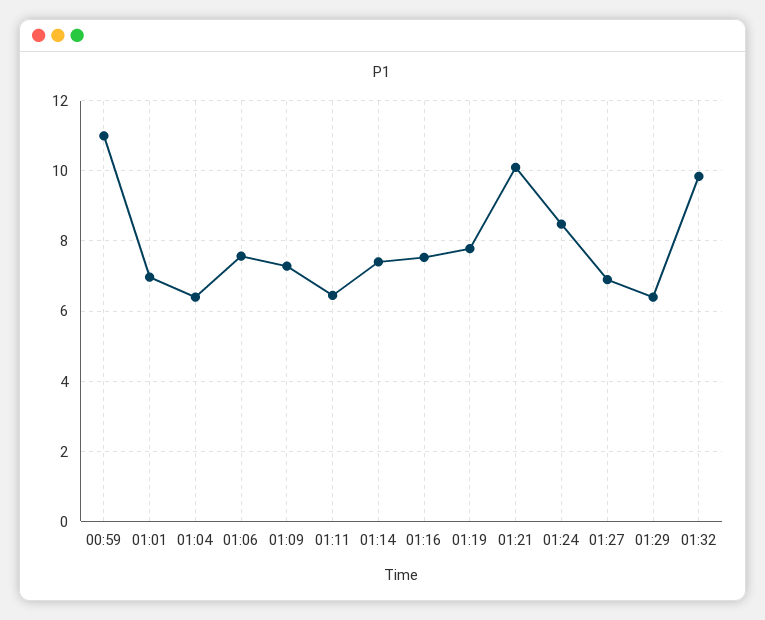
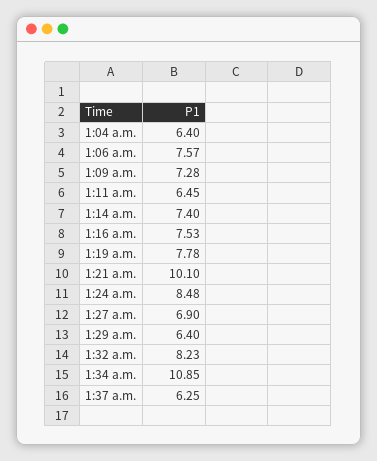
00:59: 11 -> none
01:01: 7 -> none
01:32: 9.8 -> 8.23
1:34 a.m.: none -> 10.85
1:37 a.m.: none -> 6.25

